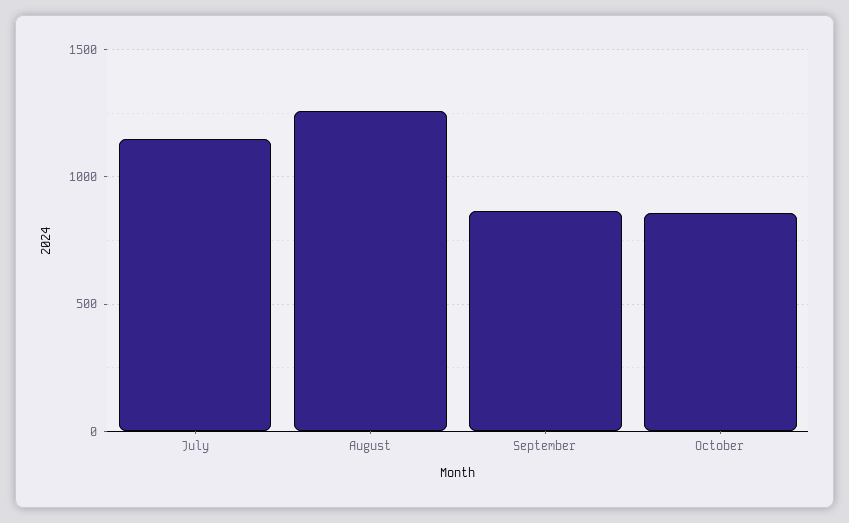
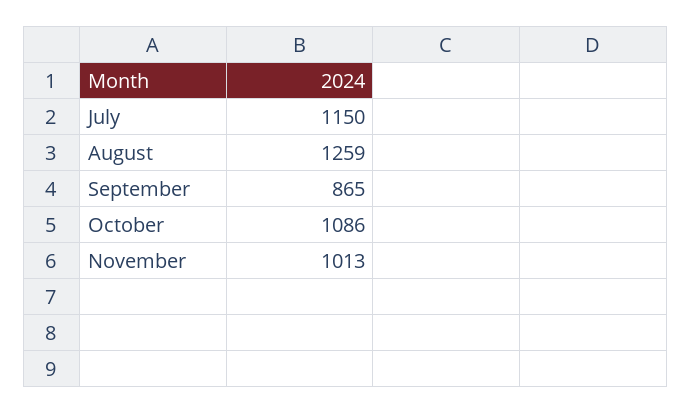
October: 850 -> 1086
November: none -> 1013

